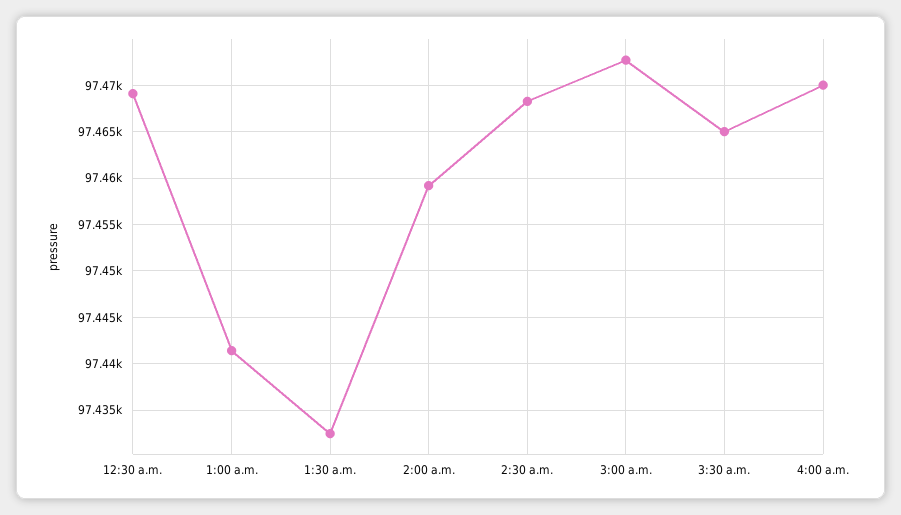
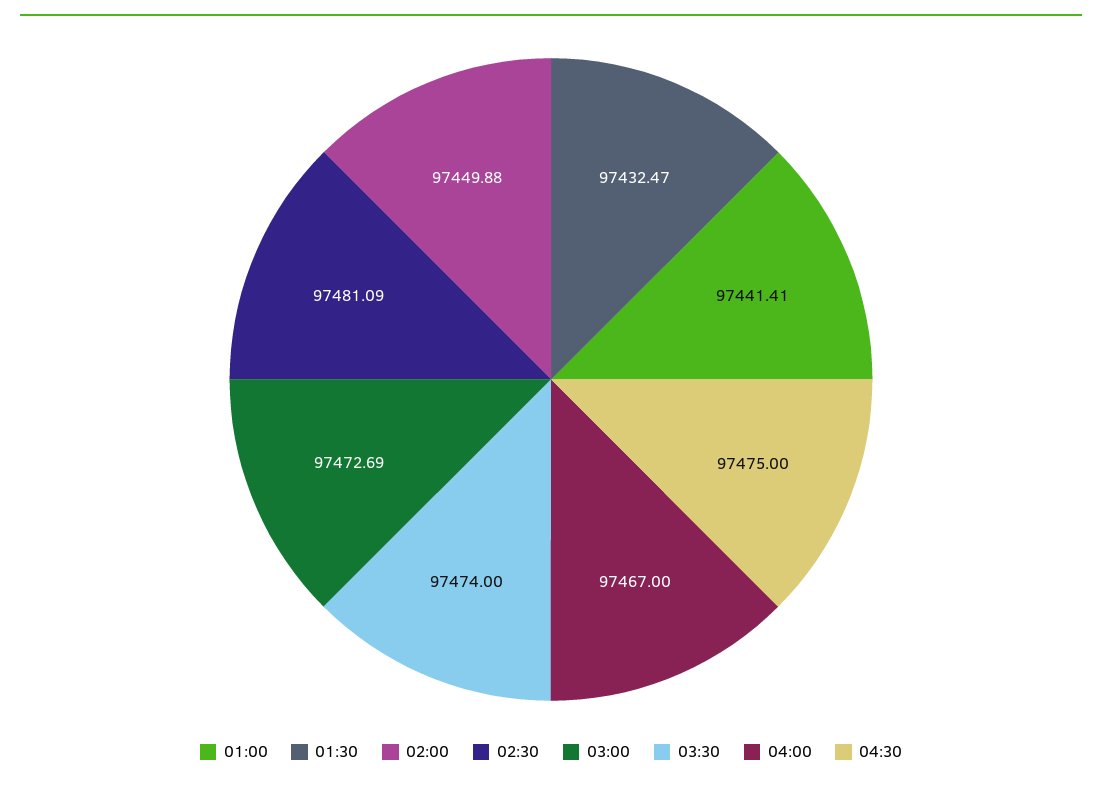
12:30 a.m.: 97469 -> none
2:00 a.m.: 97459 -> 97449.88
2:30 a.m.: 97468 -> 97481.09
3:30 a.m.: 97465 -> 97474
4:00 a.m.: 97470 -> 97467
04:30: none -> 97475

